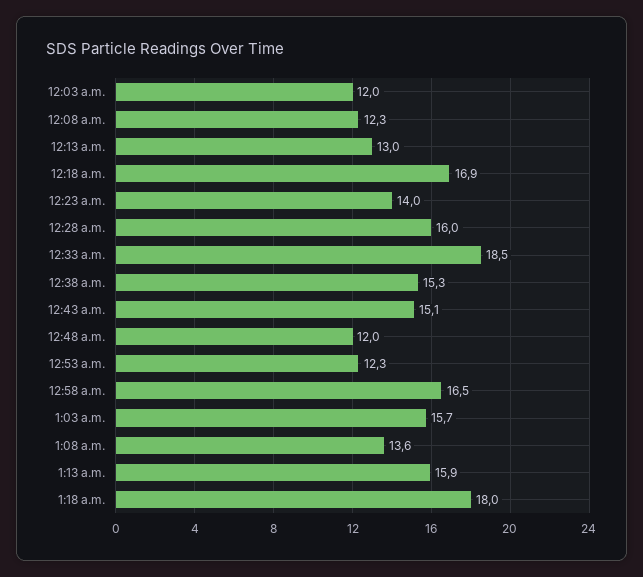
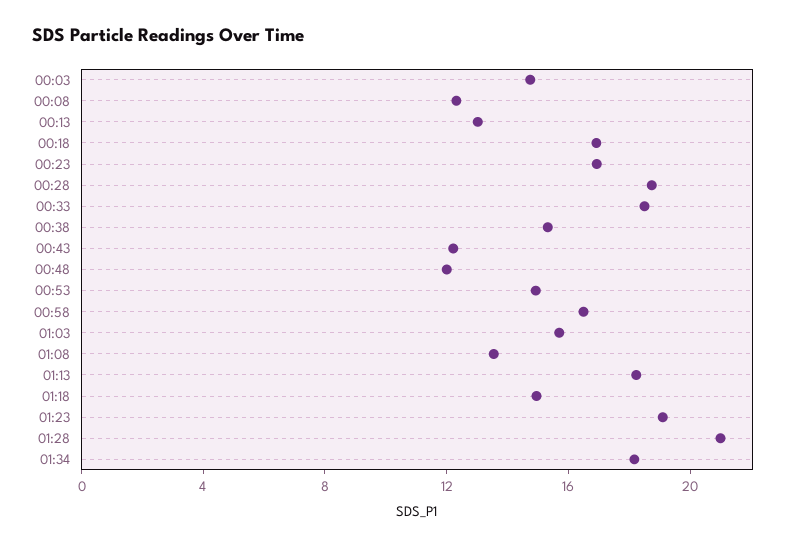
12:03 a.m.: 12 -> 15
12:23 a.m.: 14 -> 17
12:28 a.m.: 16 -> 19
12:43 a.m.: 15.1 -> 12
12:53 a.m.: 12.3 -> 15
1:13 a.m.: 15.9 -> 18
1:18 a.m.: 18 -> 15
01:23: none -> 19
01:28: none -> 21
01:34: none -> 18

